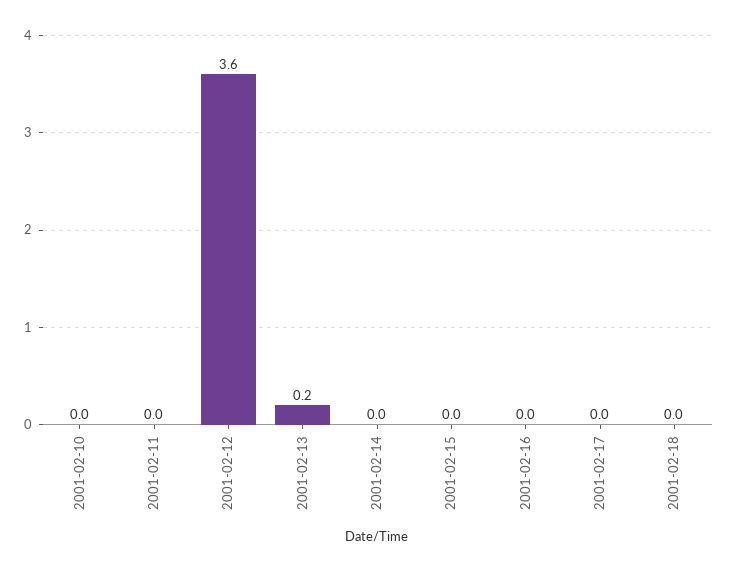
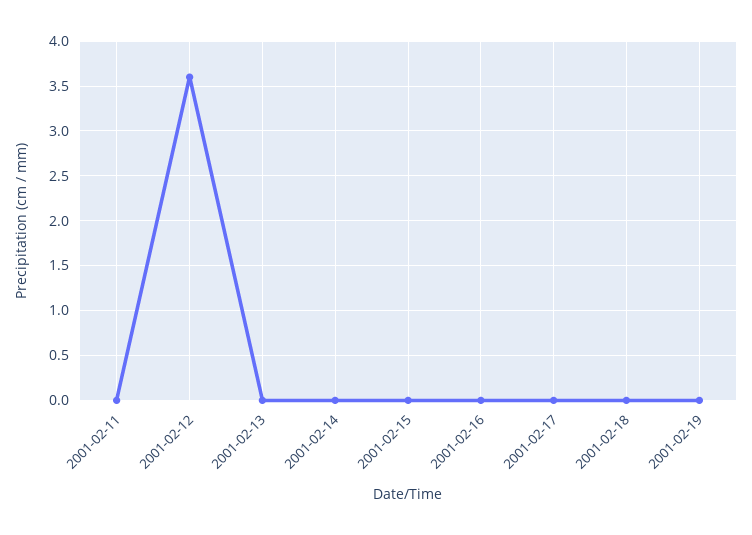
2001-02-10: 0 -> none
2001-02-13: 0.2 -> 0
2001-02-19: none -> 0

